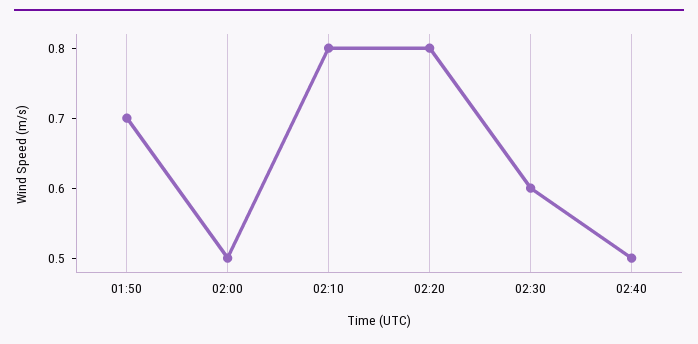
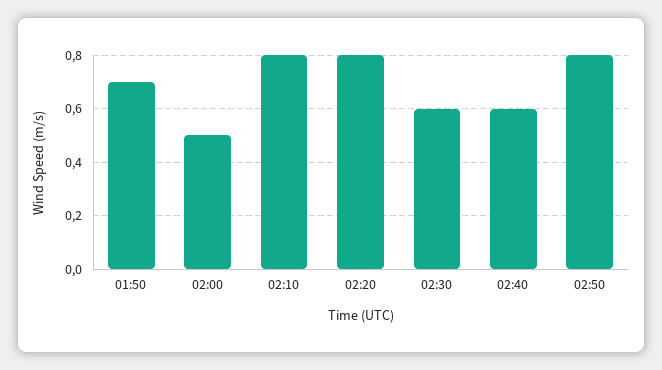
02:40: 0.5 -> 0.6
02:50: none -> 0.8

